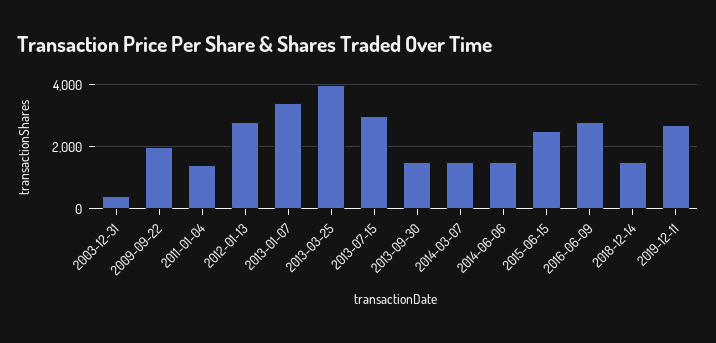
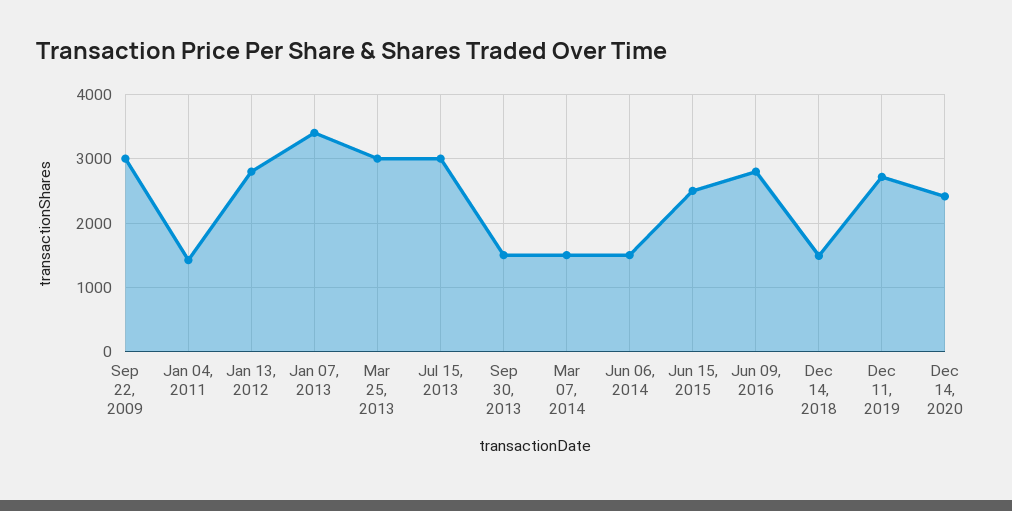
2003-12-31: 400 -> none
2009-09-22: 2000 -> 3000
2013-03-25: 4000 -> 3000
Dec 14, 2020: none -> 2400

